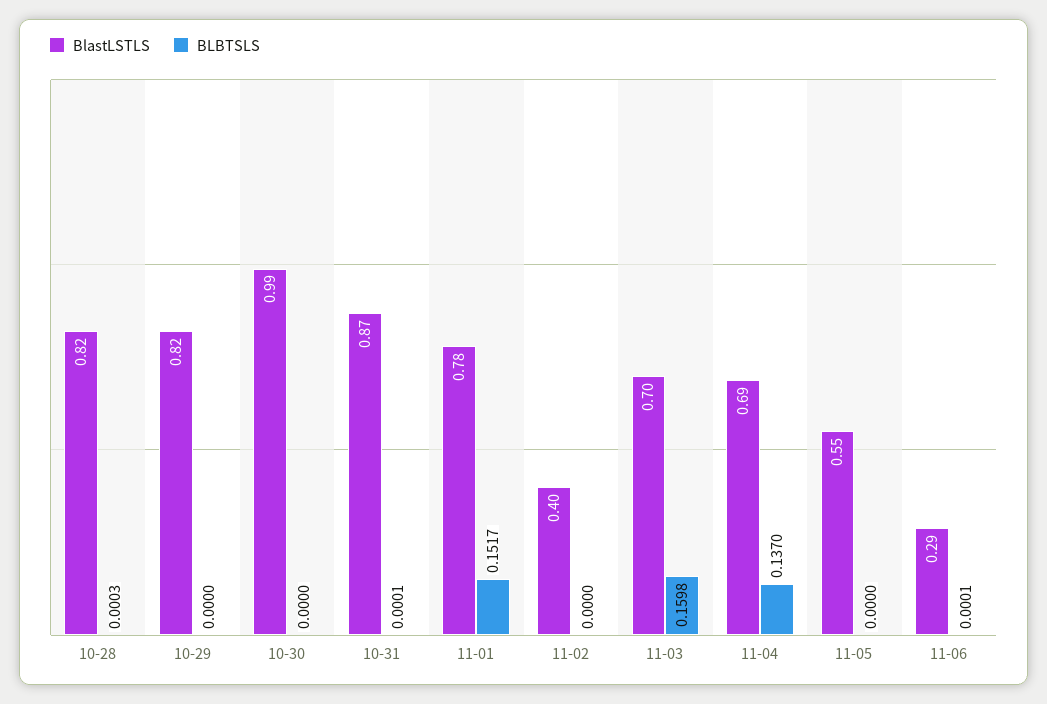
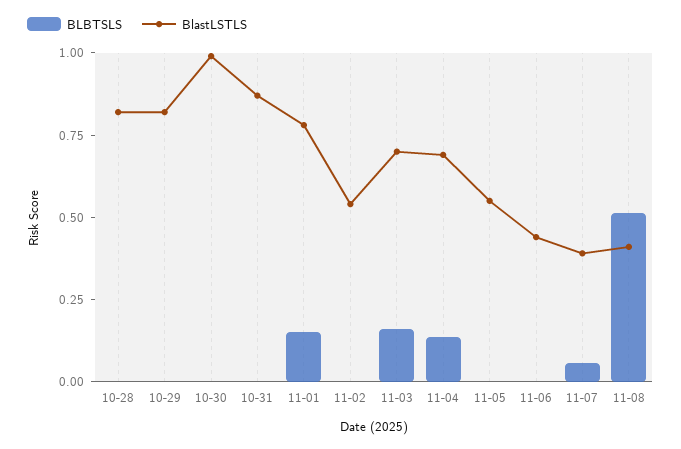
BlastLSTLS, 11-02: 0.4 -> 0.55
BlastLSTLS, 11-06: 0.29 -> 0.45
BLBTSLS, 11-07: none -> 0.05
BlastLSTLS, 11-07: none -> 0.4
BLBTSLS, 11-08: none -> 0.5
BlastLSTLS, 11-08: none -> 0.4

